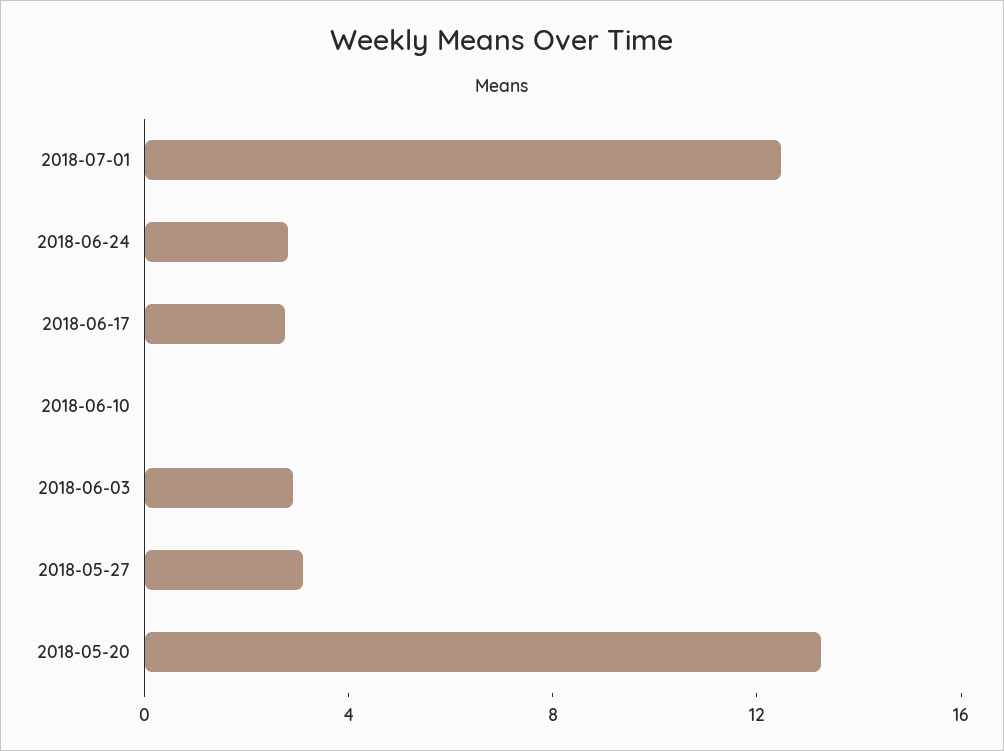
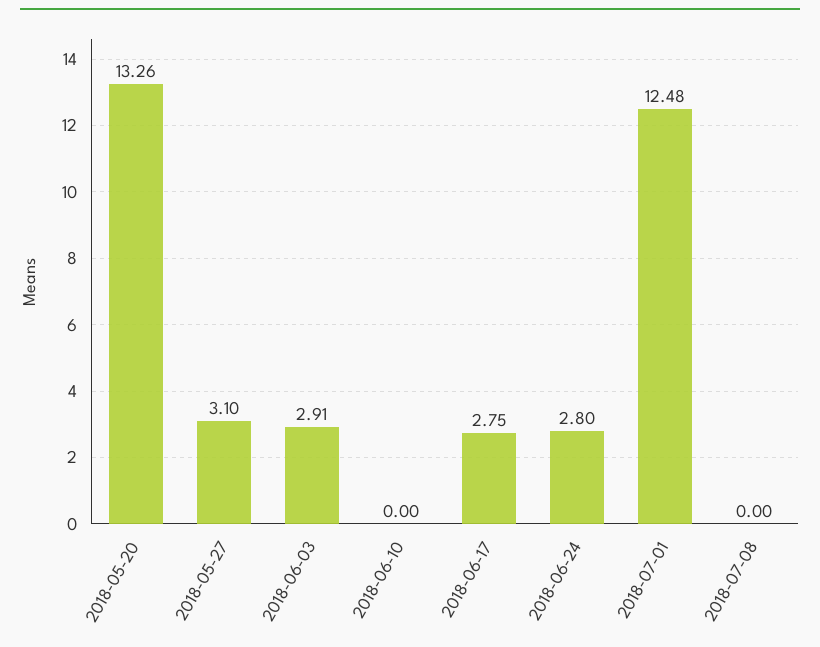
2018-07-08: none -> 0

